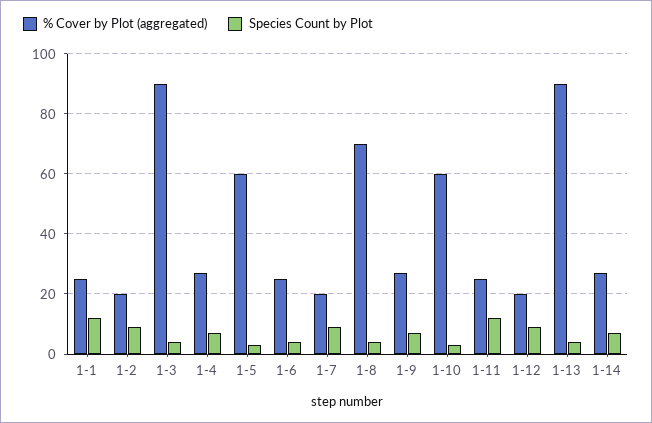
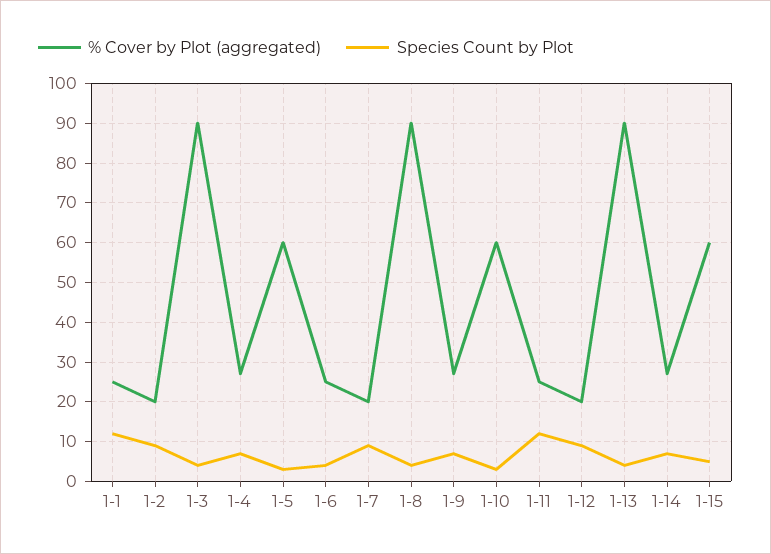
% Cover by Plot (aggregated), 1-8: 70 -> 90
% Cover by Plot (aggregated), 1-15: none -> 60
Species Count by Plot, 1-15: none -> 5

